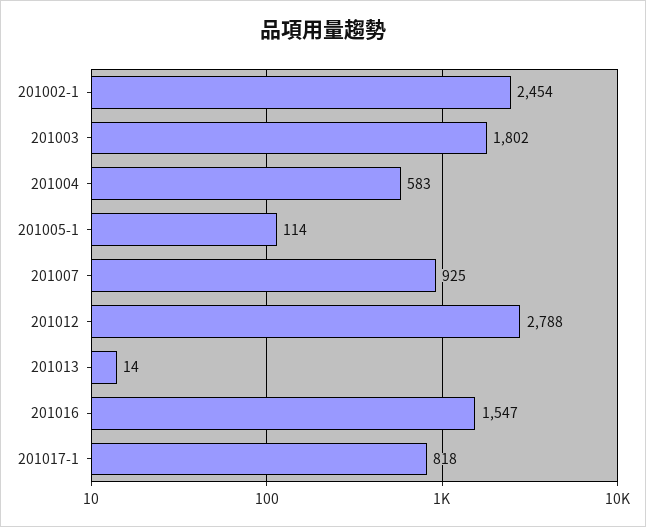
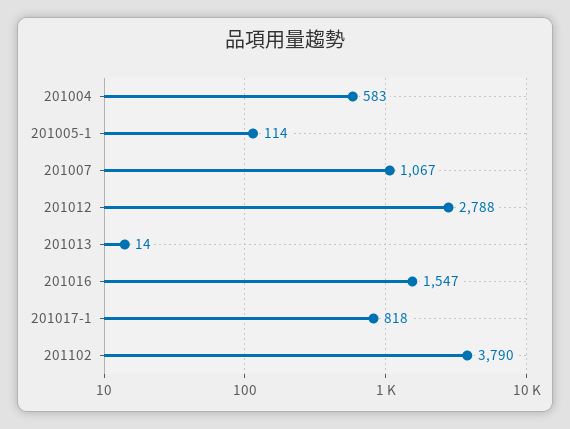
201002-1: 2454 -> none
201003: 1802 -> none
201007: 925 -> 1067
201102: none -> 3790

